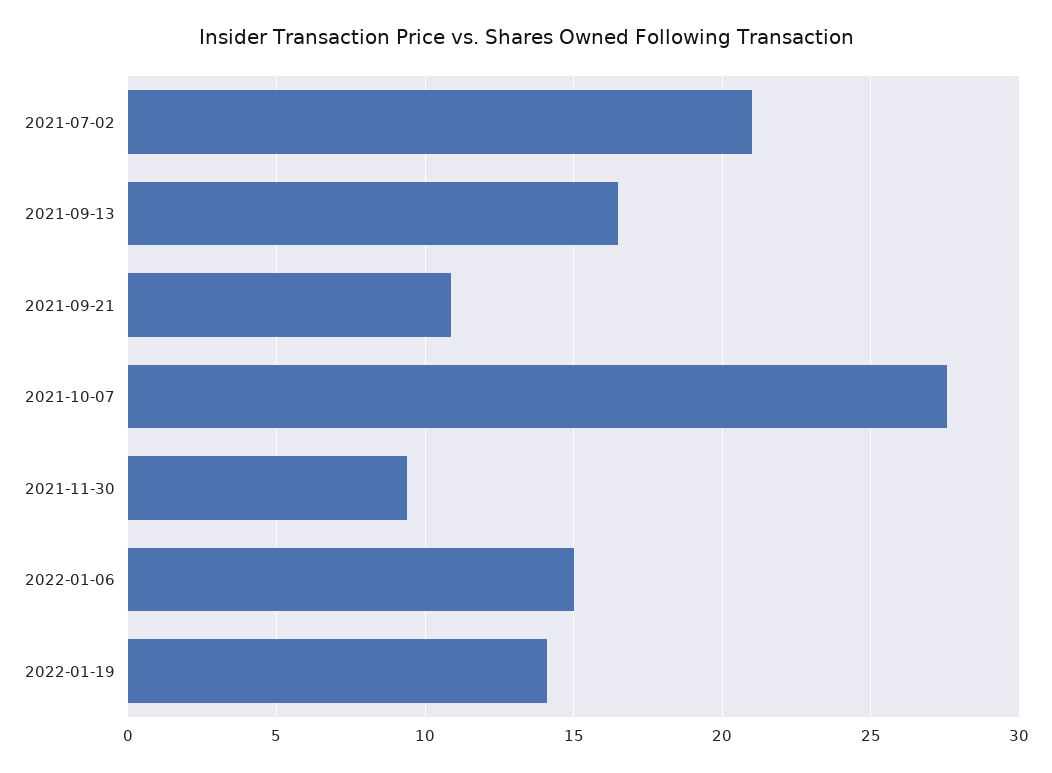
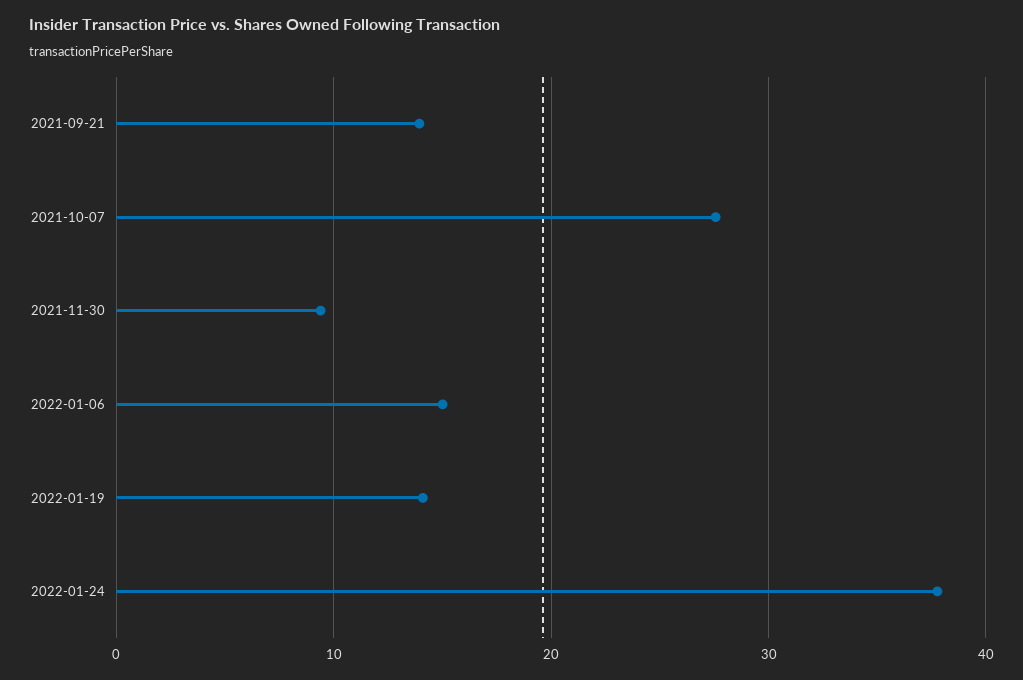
2021-07-02: 21 -> none
2021-09-13: 16.5 -> none
2021-09-21: 11 -> 14
2022-01-24: none -> 38

